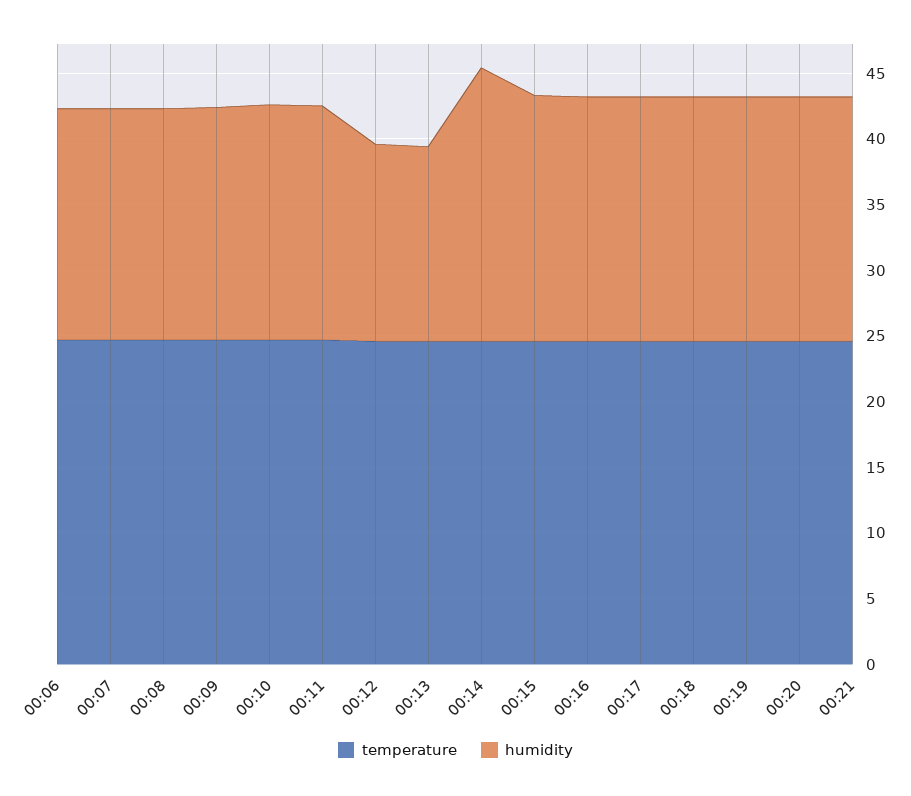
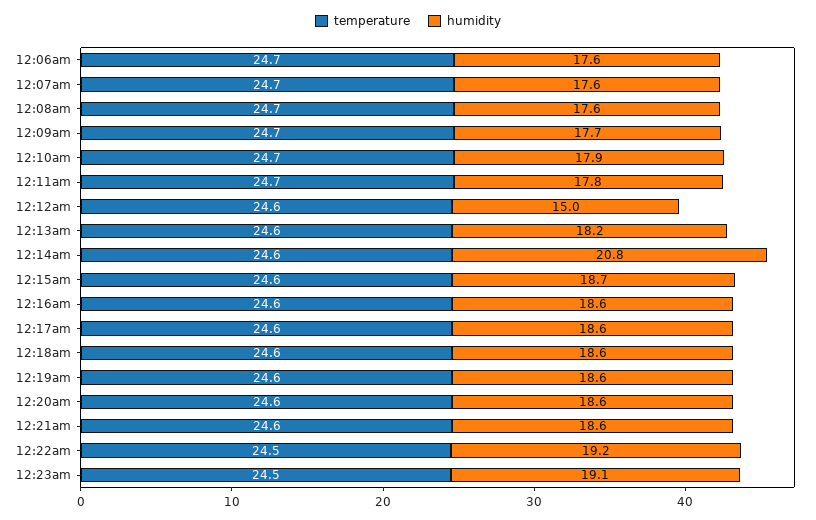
humidity, 00:13: 15 -> 18.2
temperature, 12:22am: none -> 24.5
humidity, 12:22am: none -> 19.2
temperature, 12:23am: none -> 24.5
humidity, 12:23am: none -> 19.1

